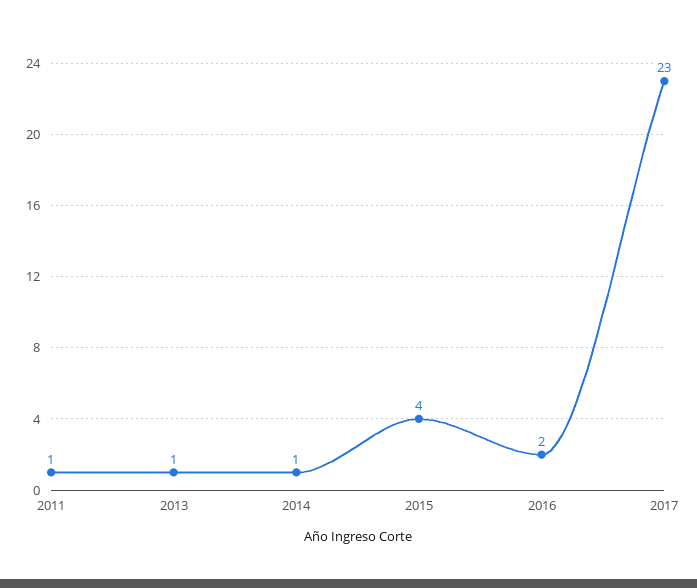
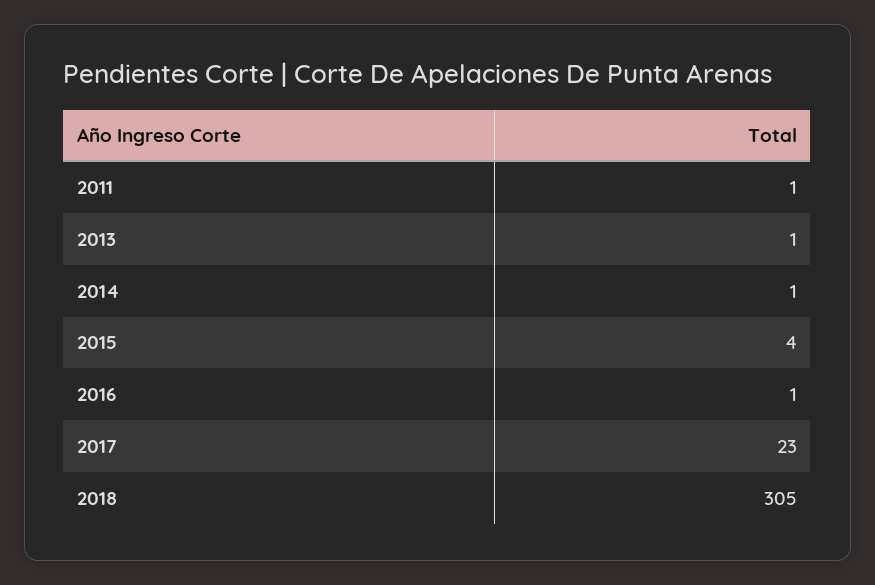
2016: 2 -> 1
2018: none -> 305

